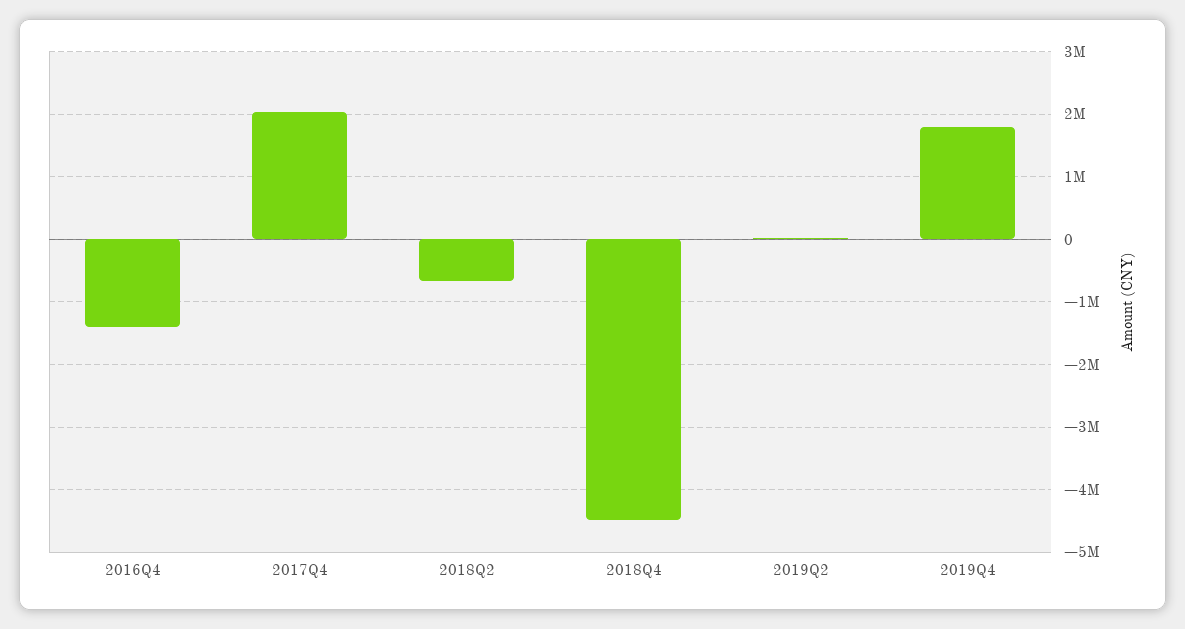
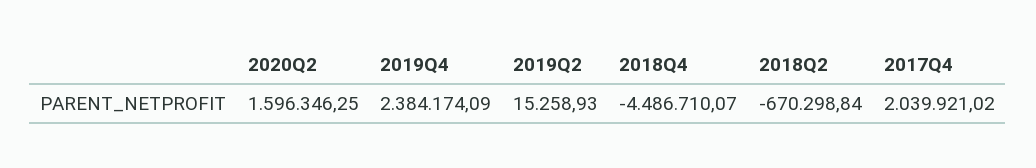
2016Q4: -1400000 -> none
2019Q4: 1800000 -> 2384174.09
2020Q2: none -> 1596346.25

